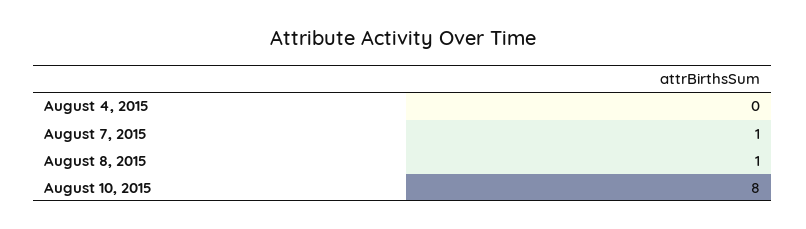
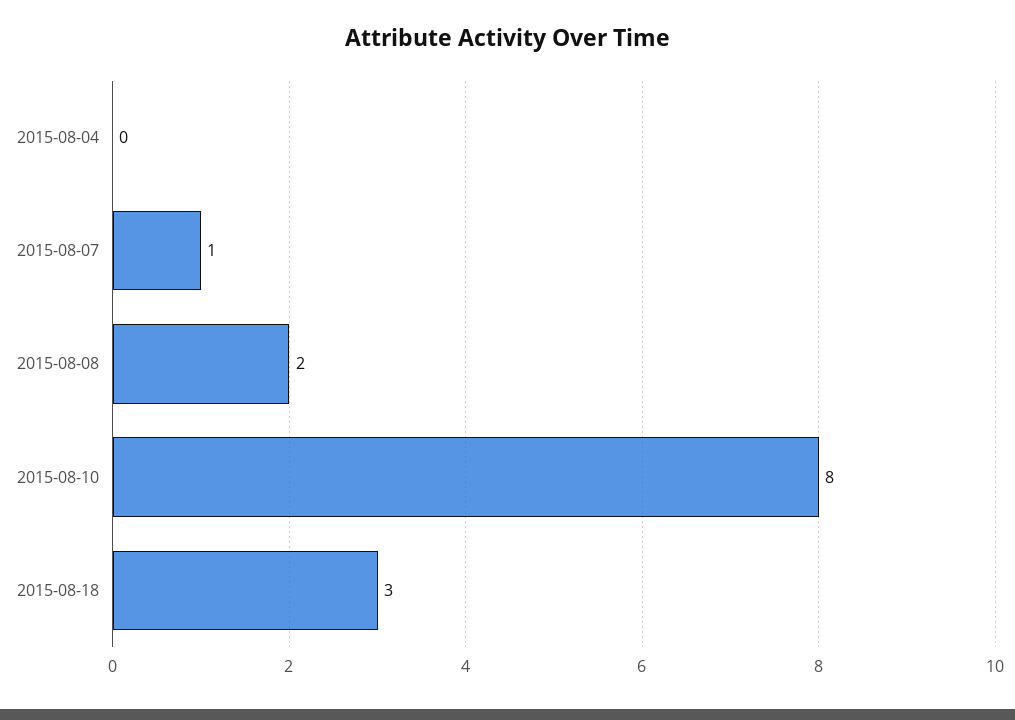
August 8, 2015: 1 -> 2
2015-08-18: none -> 3

